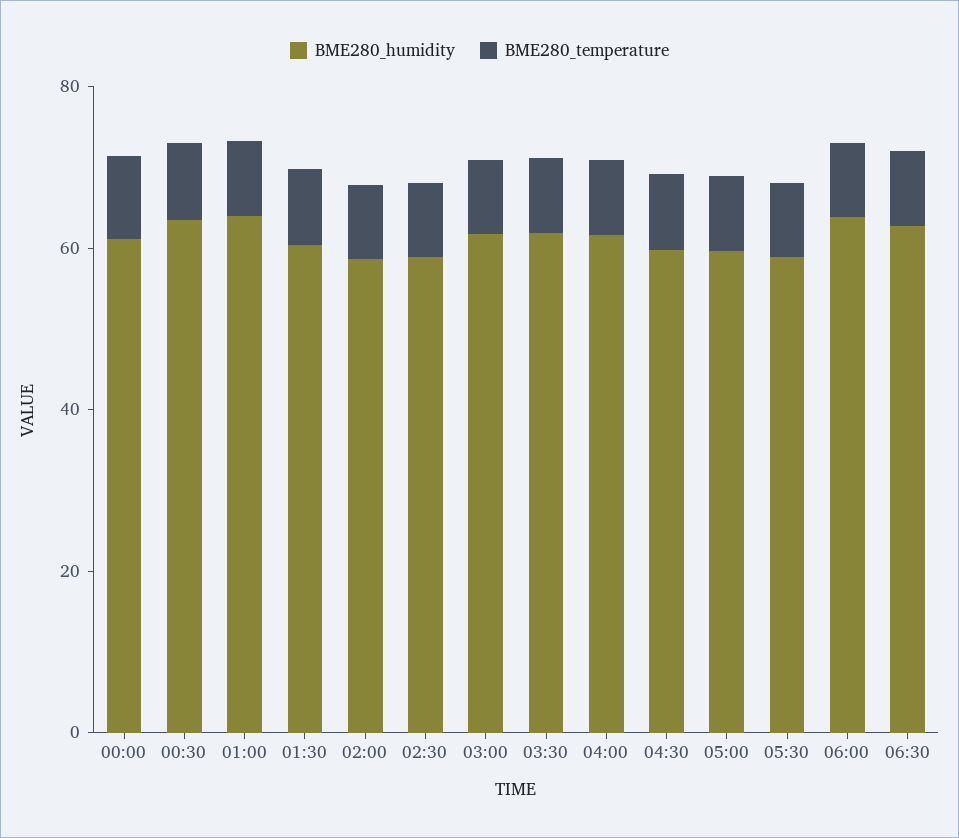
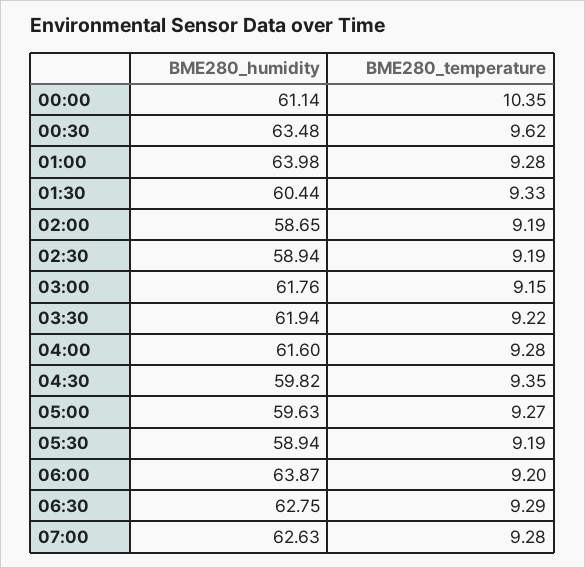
BME280_humidity, 07:00: none -> 62.63
BME280_temperature, 07:00: none -> 9.28

